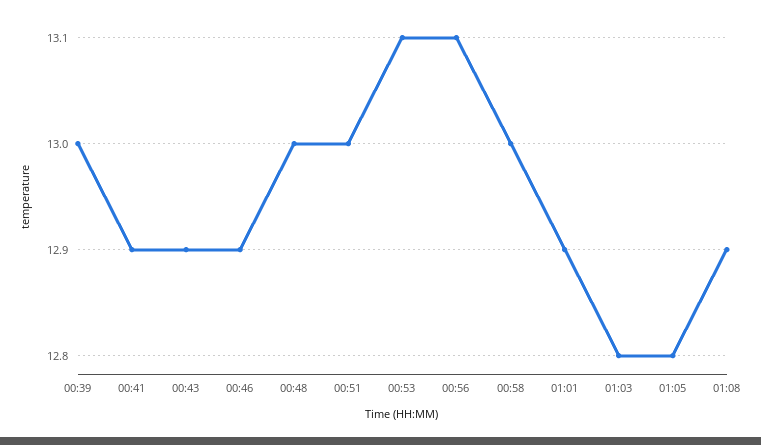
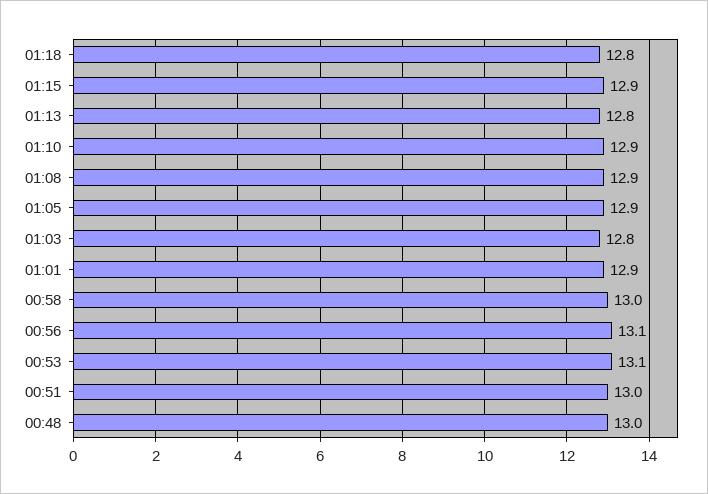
00:39: 13 -> none
00:41: 12.9 -> none
00:43: 12.9 -> none
00:46: 12.9 -> none
01:05: 12.8 -> 12.9
01:18: none -> 12.8
01:15: none -> 12.9
01:13: none -> 12.8
01:10: none -> 12.9

